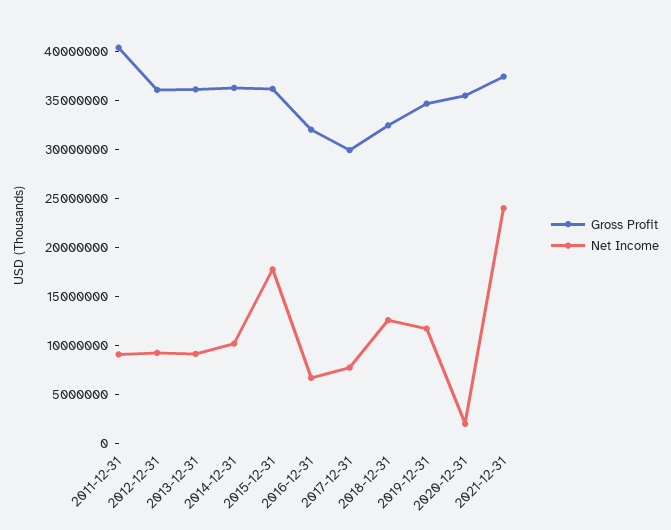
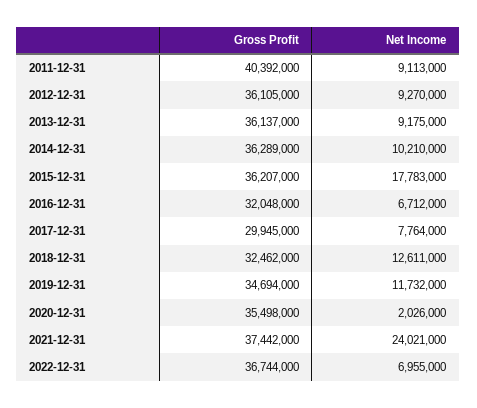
Gross Profit, 2022-12-31: none -> 36744000
Net Income, 2022-12-31: none -> 6955000

